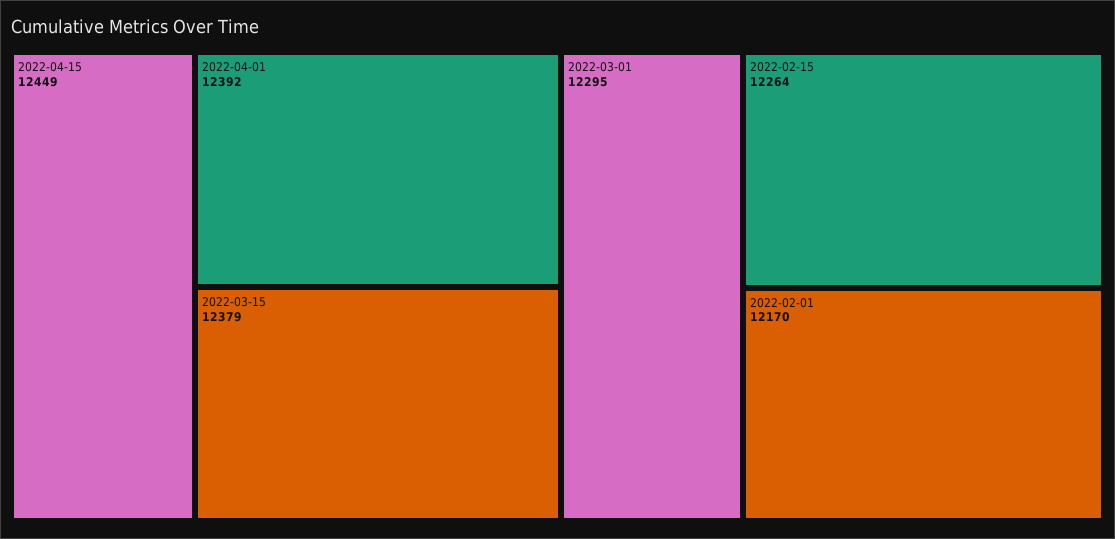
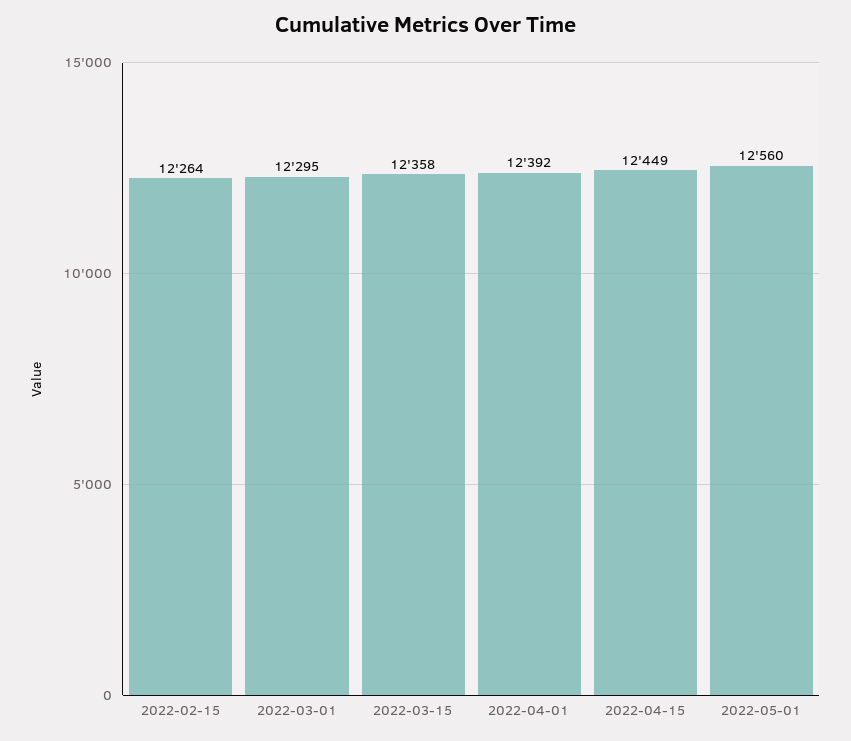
2022-03-15: 12379 -> 12358
2022-02-01: 12170 -> none
2022-05-01: none -> 12560

